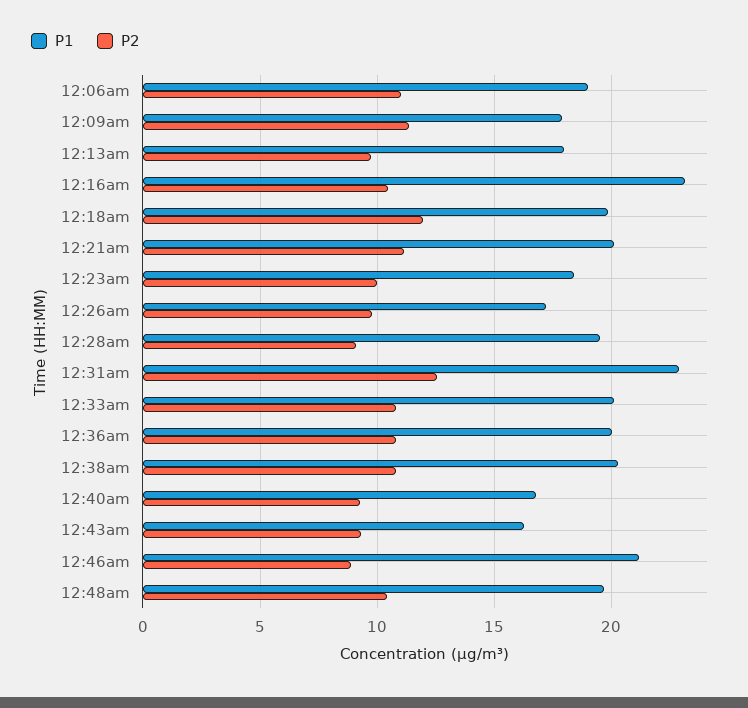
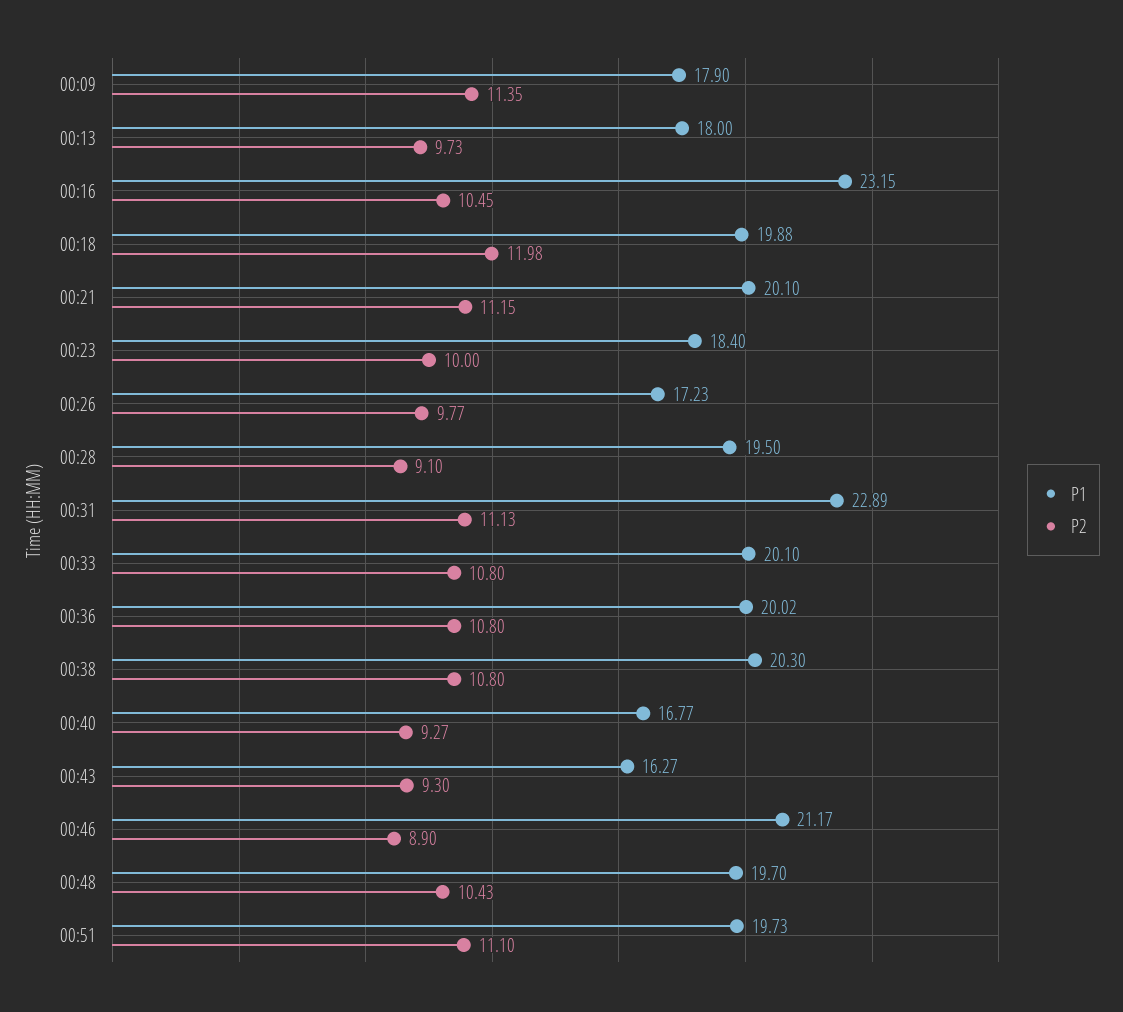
P1, 12:06am: 19 -> none
P2, 12:06am: 11 -> none
P2, 12:31am: 12.5 -> 11.13
P1, 00:51: none -> 19.73
P2, 00:51: none -> 11.1

